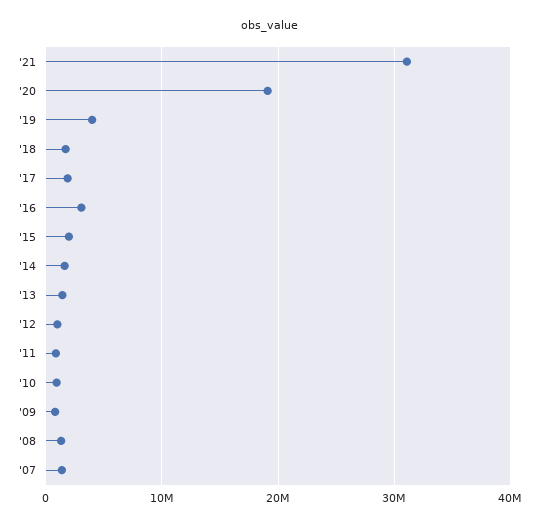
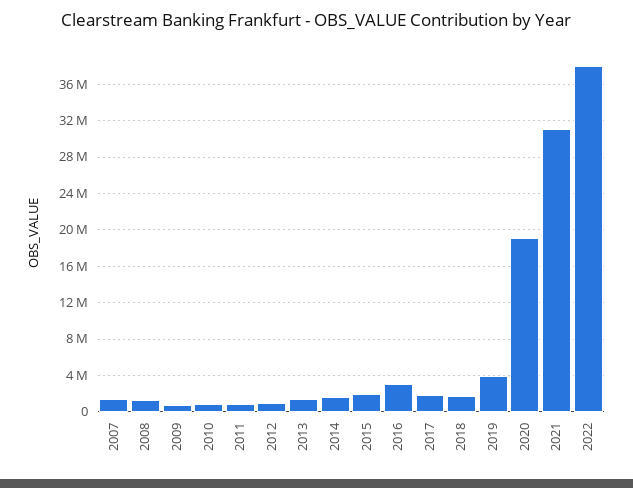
2022: none -> 38000000

